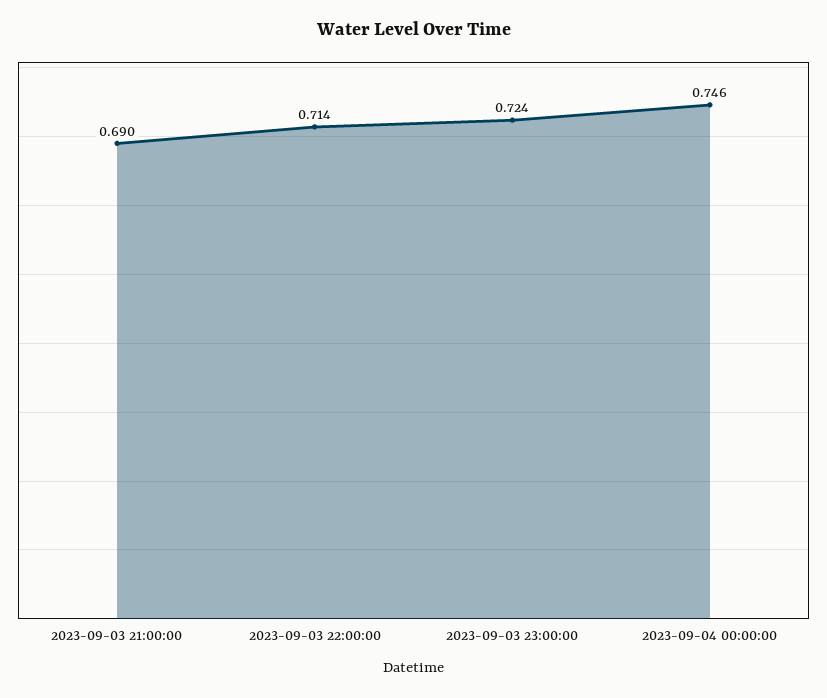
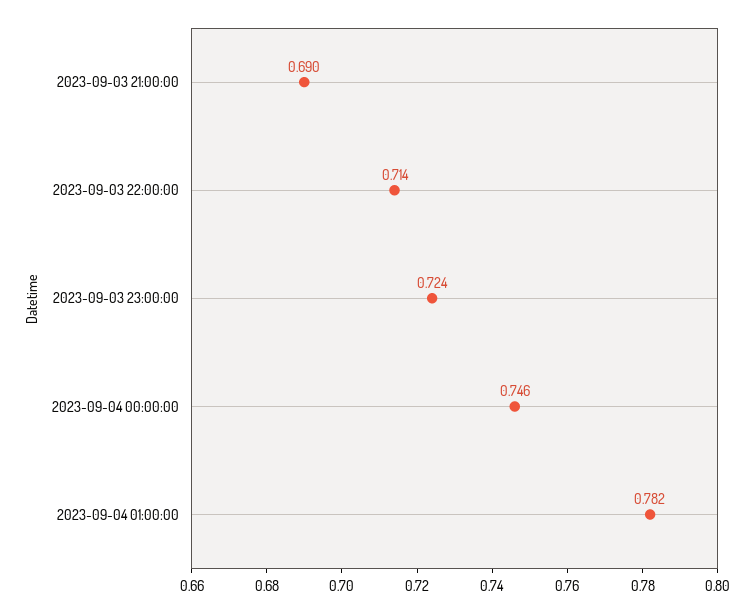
2023-09-04 01:00:00: none -> 0.782

